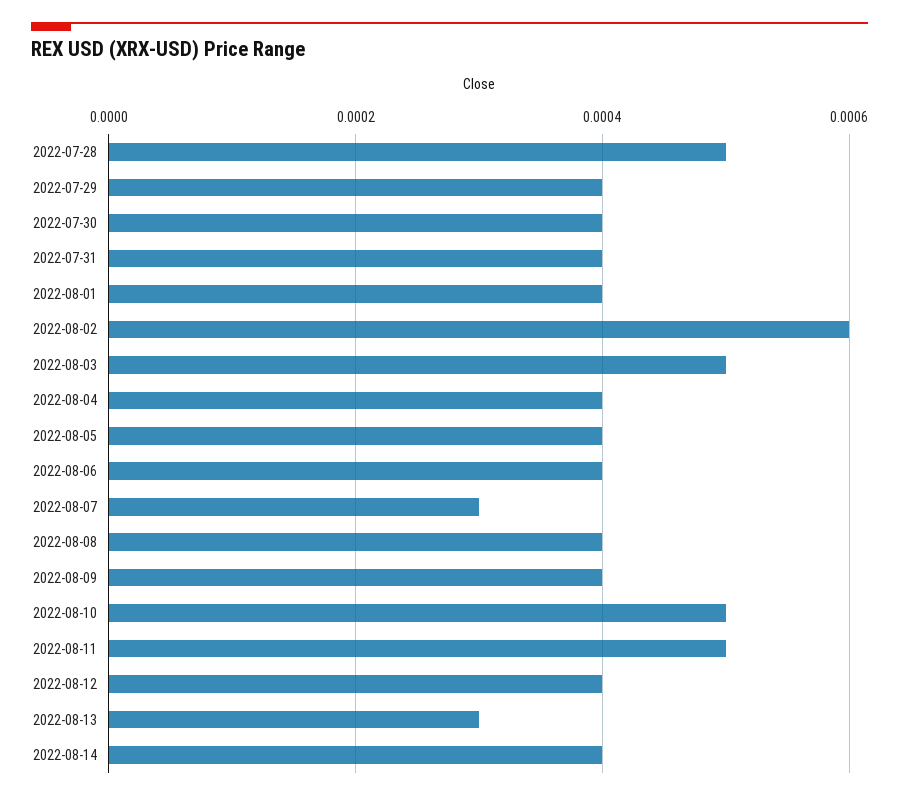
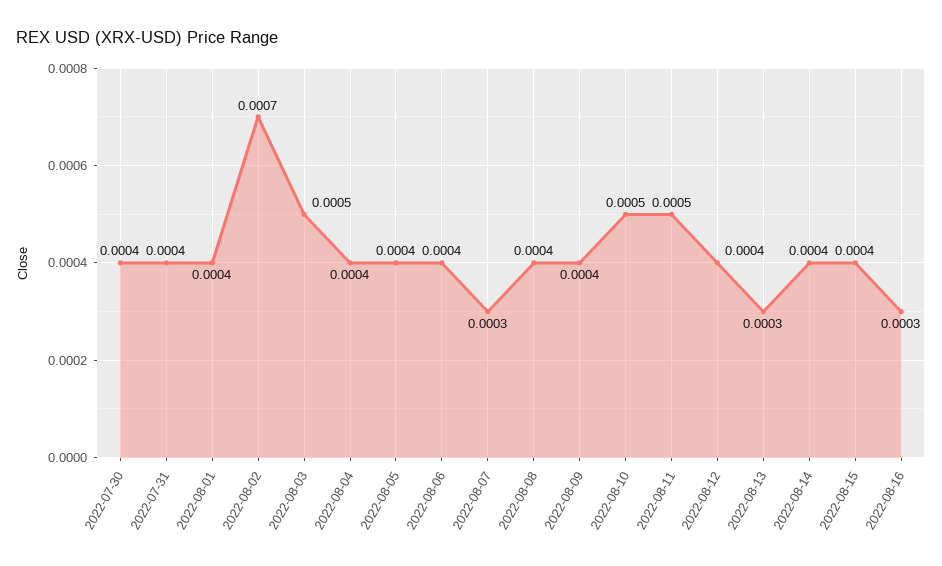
2022-07-28: 0.0005 -> none
2022-07-29: 0.0004 -> none
2022-08-02: 0.0006 -> 0.0007
2022-08-15: none -> 0.0004
2022-08-16: none -> 0.0003

